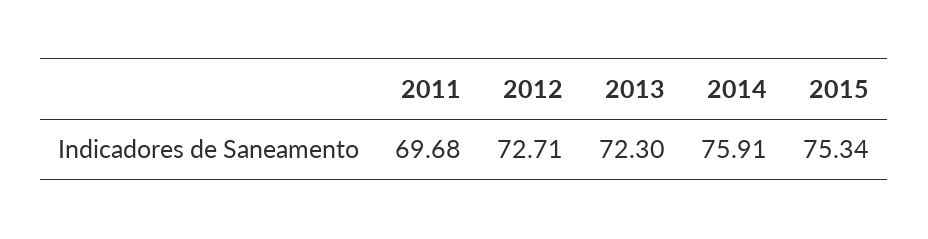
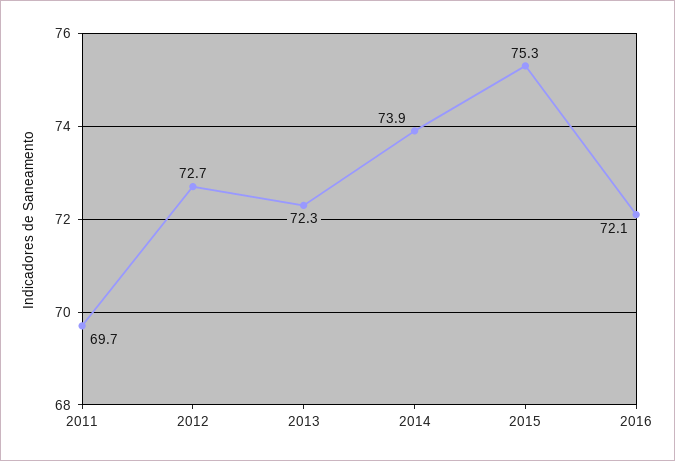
2014: 75.91 -> 73.9
2016: none -> 72.1

